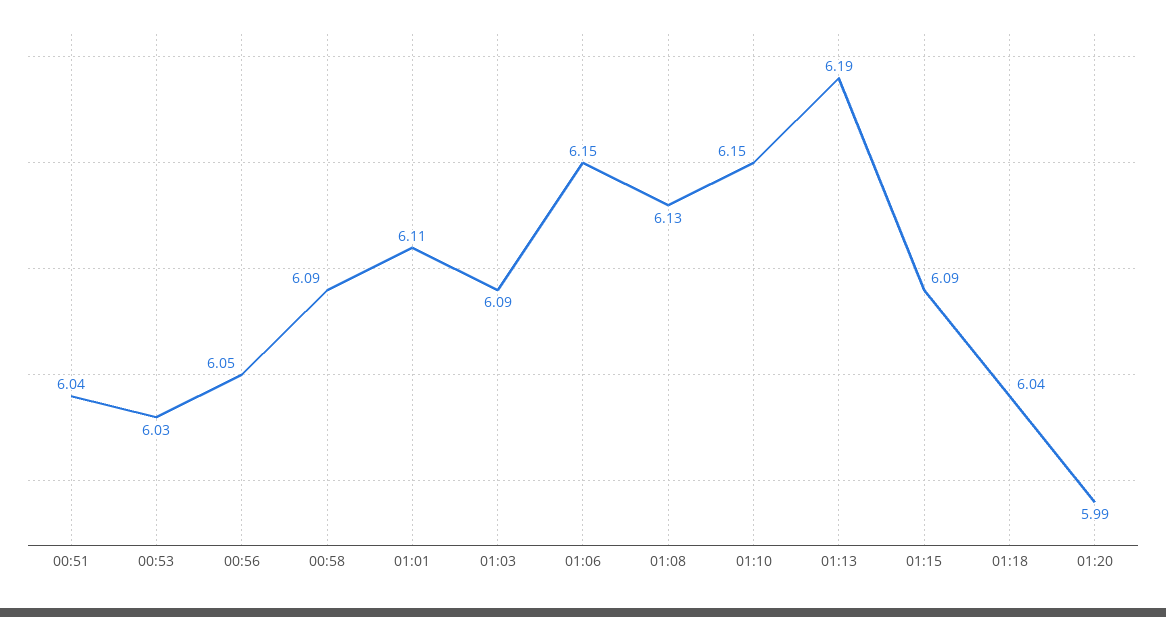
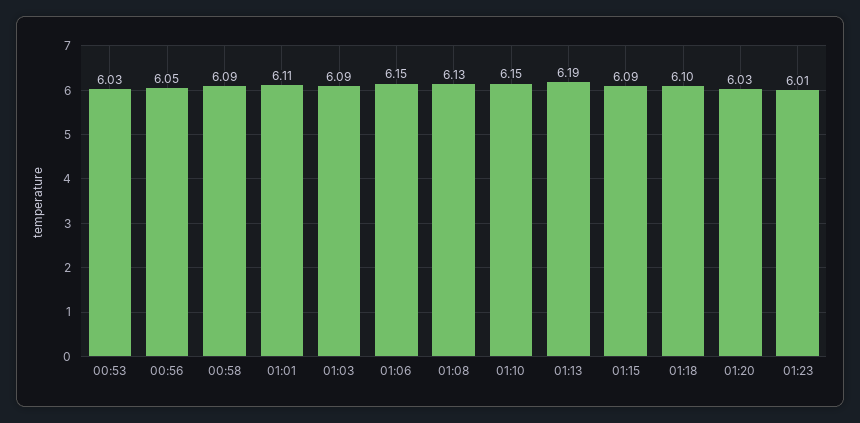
00:51: 6.04 -> none
01:18: 6.04 -> 6.1
01:20: 5.99 -> 6.03
01:23: none -> 6.01

